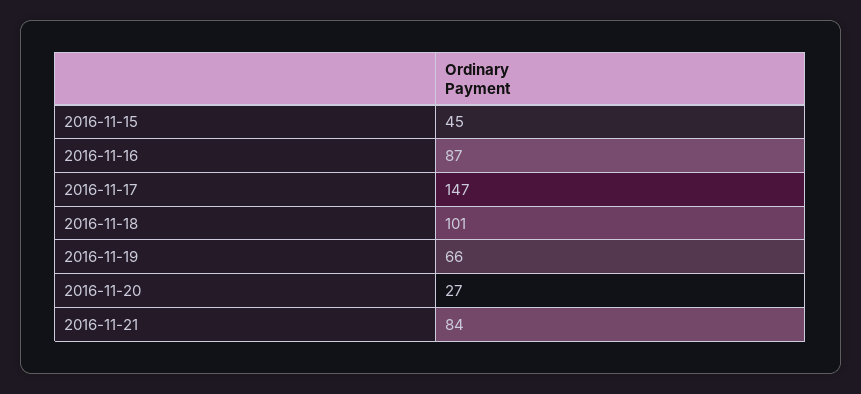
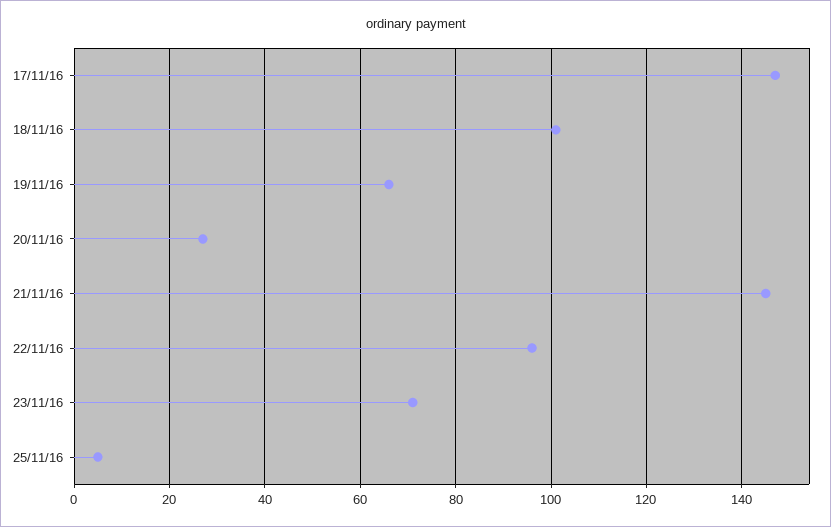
2016-11-15: 45 -> none
2016-11-16: 87 -> none
2016-11-21: 84 -> 145
22/11/16: none -> 95
23/11/16: none -> 70
25/11/16: none -> 5

